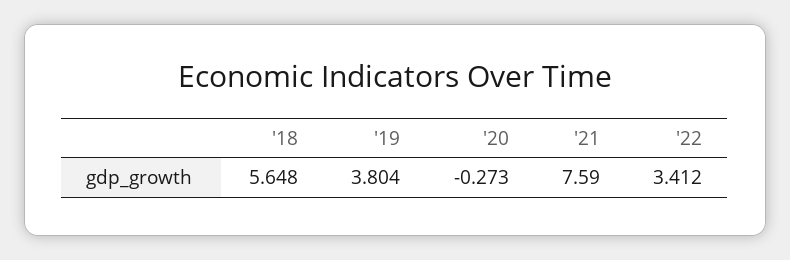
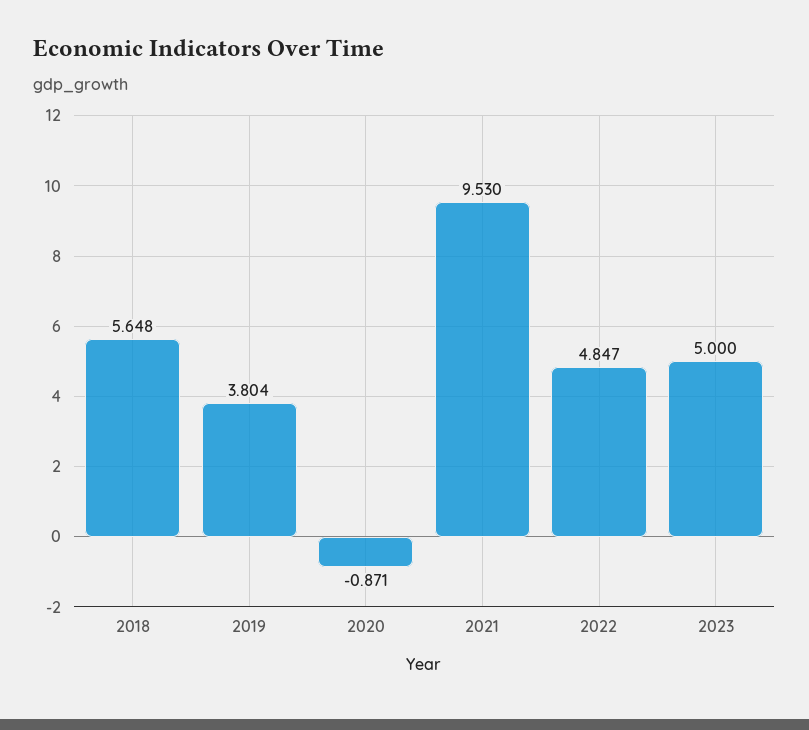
'20: -0.273 -> -0.871
'21: 7.59 -> 9.53
'22: 3.412 -> 4.847
2023: none -> 5

